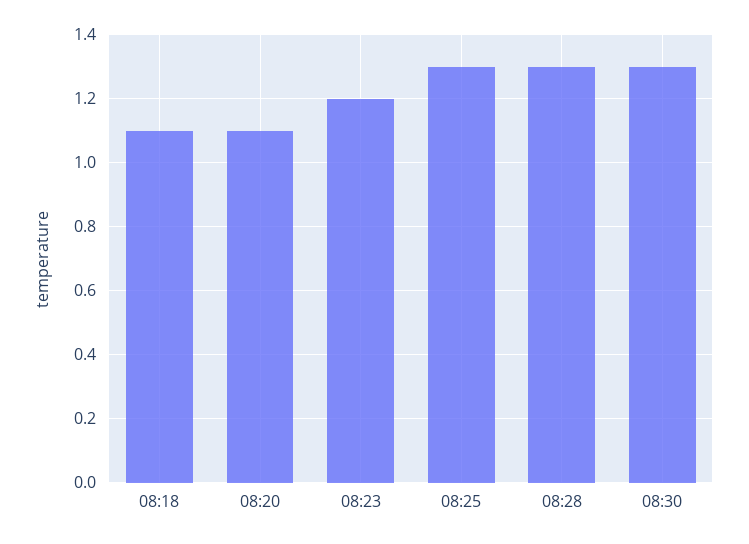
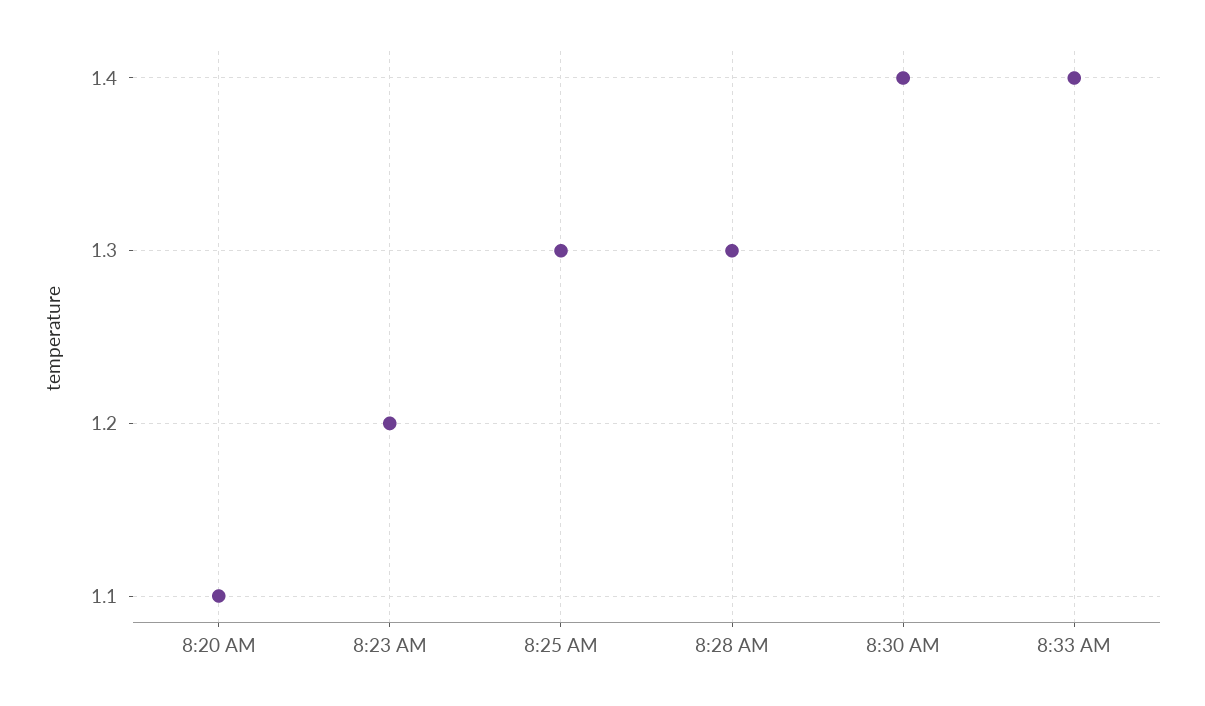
08:18: 1.1 -> none
08:30: 1.3 -> 1.4
8:33 AM: none -> 1.4

